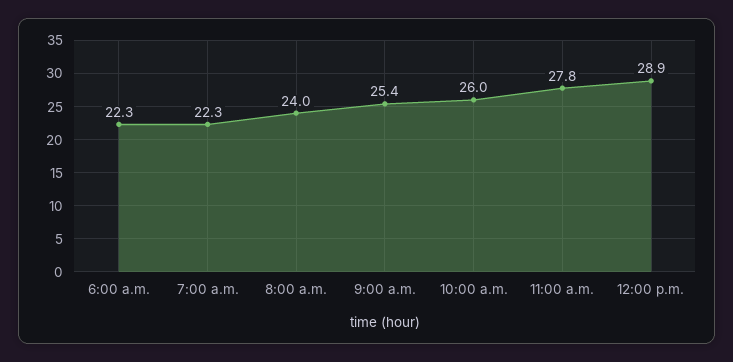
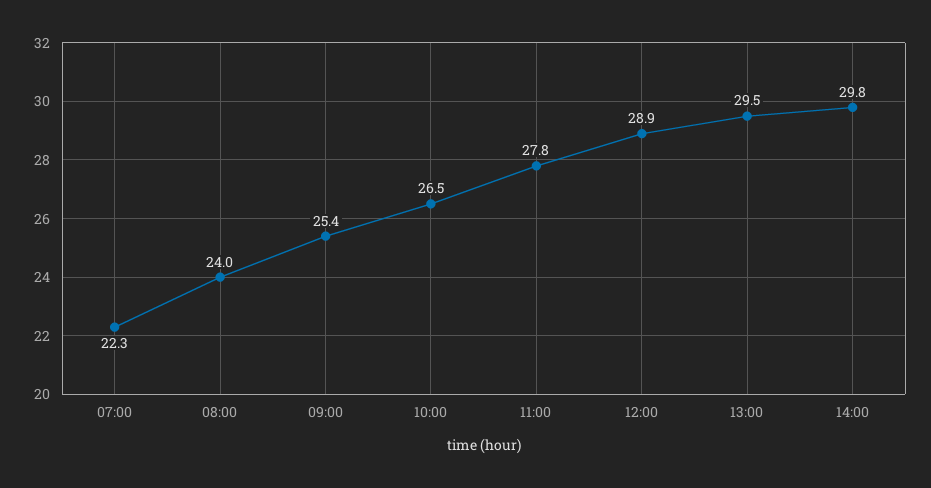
6:00 a.m.: 22.3 -> none
10:00 a.m.: 26 -> 26.5
13:00: none -> 29.5
14:00: none -> 29.8

